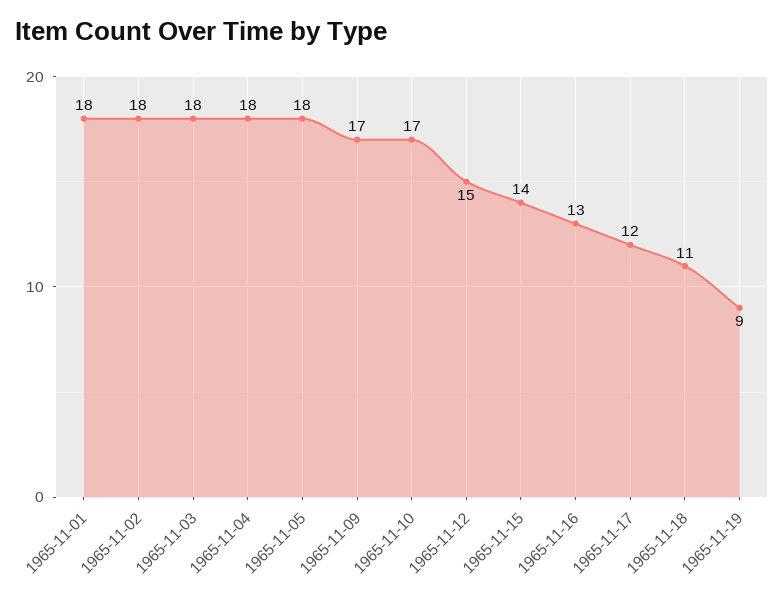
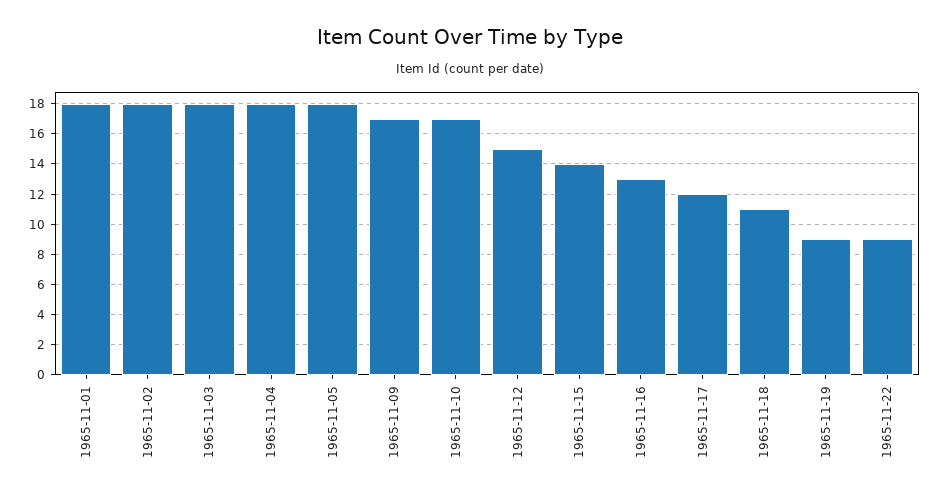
1965-11-22: none -> 9

